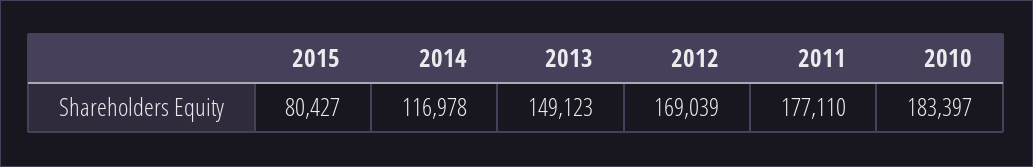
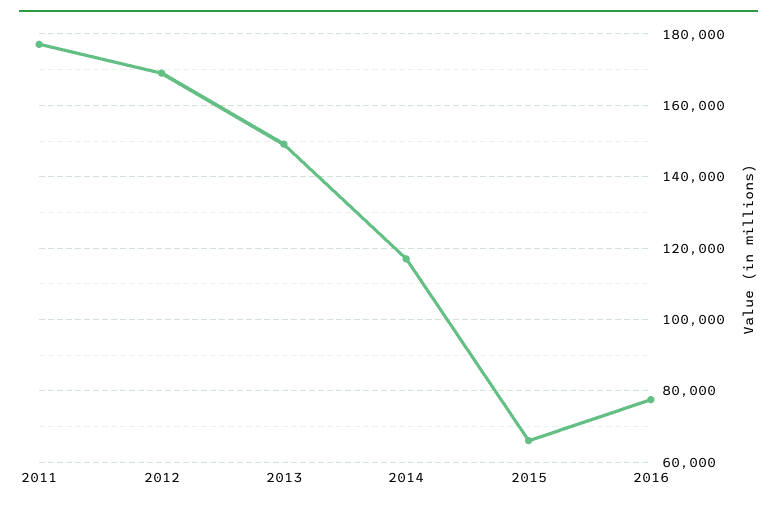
2015: 80427 -> 66000
2010: 183397 -> none
2016: none -> 78000

